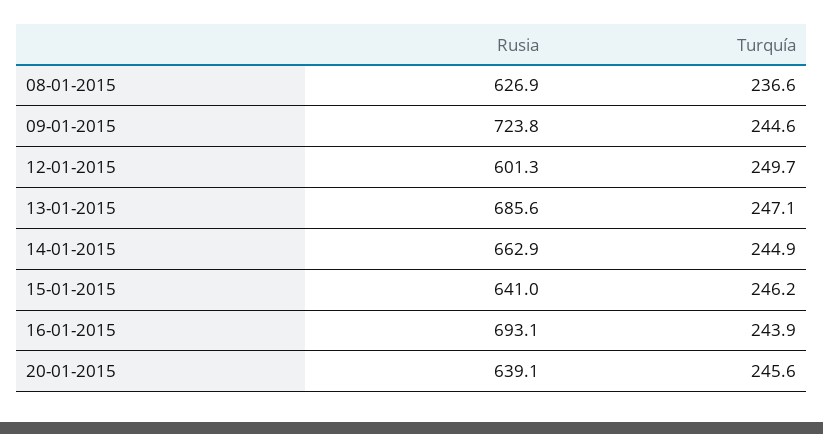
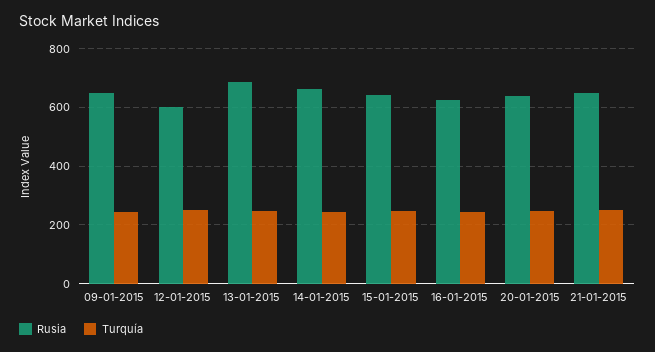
Rusia, 08-01-2015: 626.9 -> none
Turquía, 08-01-2015: 236.6 -> none
Rusia, 09-01-2015: 723.8 -> 650
Rusia, 16-01-2015: 693.1 -> 625
Rusia, 21-01-2015: none -> 650
Turquía, 21-01-2015: none -> 250

